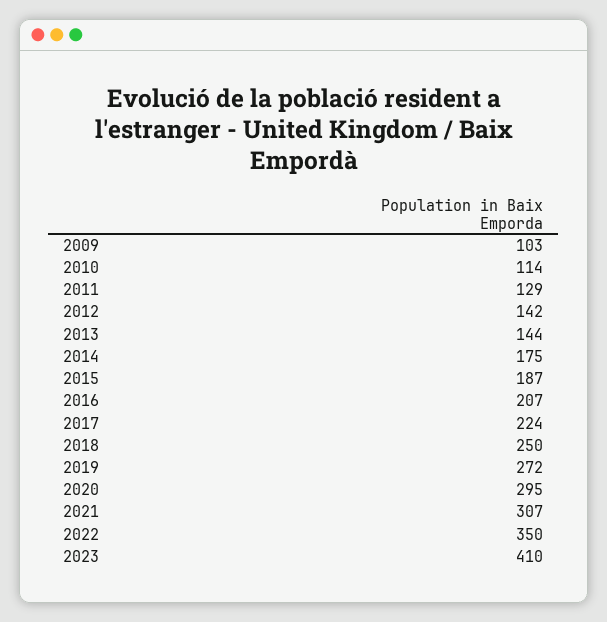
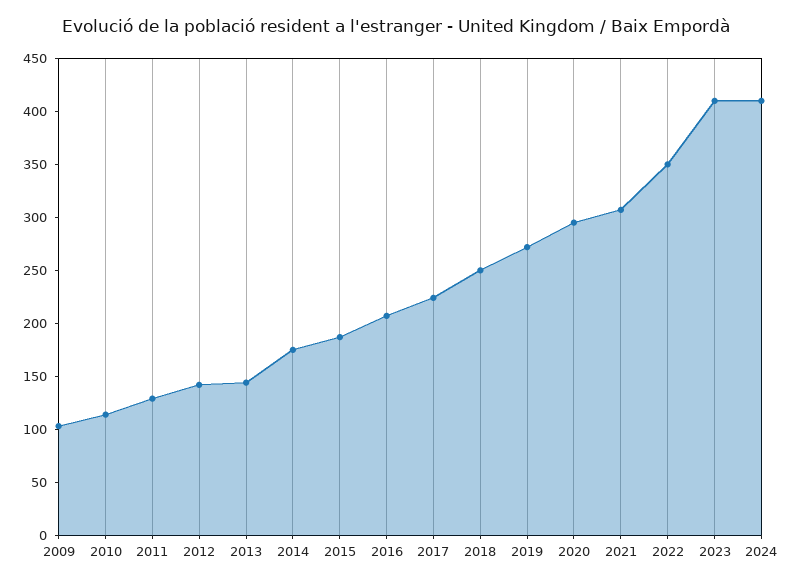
2024: none -> 410

